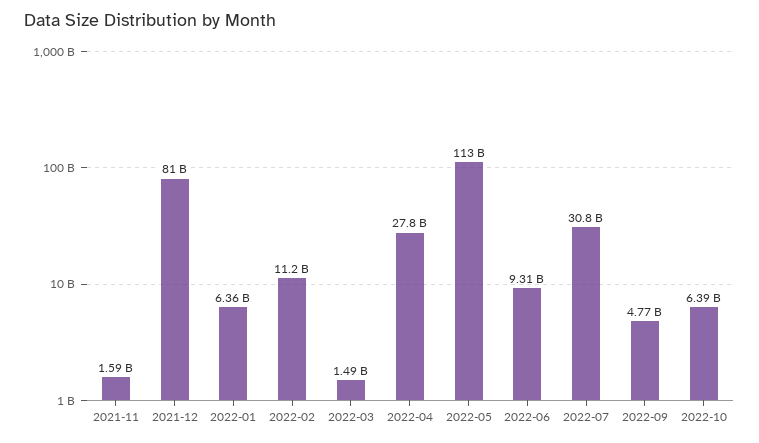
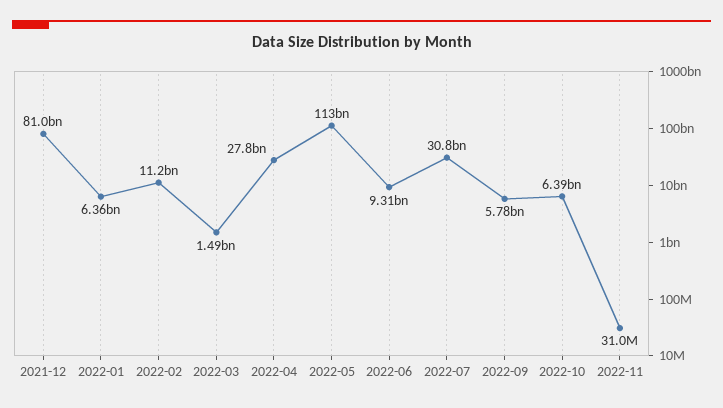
2021-11: 1590000000 -> none
2022-09: 4770000000 -> 5780000000
2022-11: none -> 31000000

